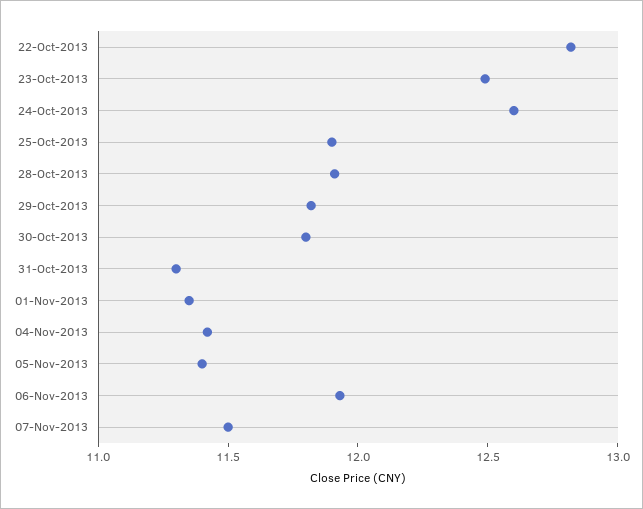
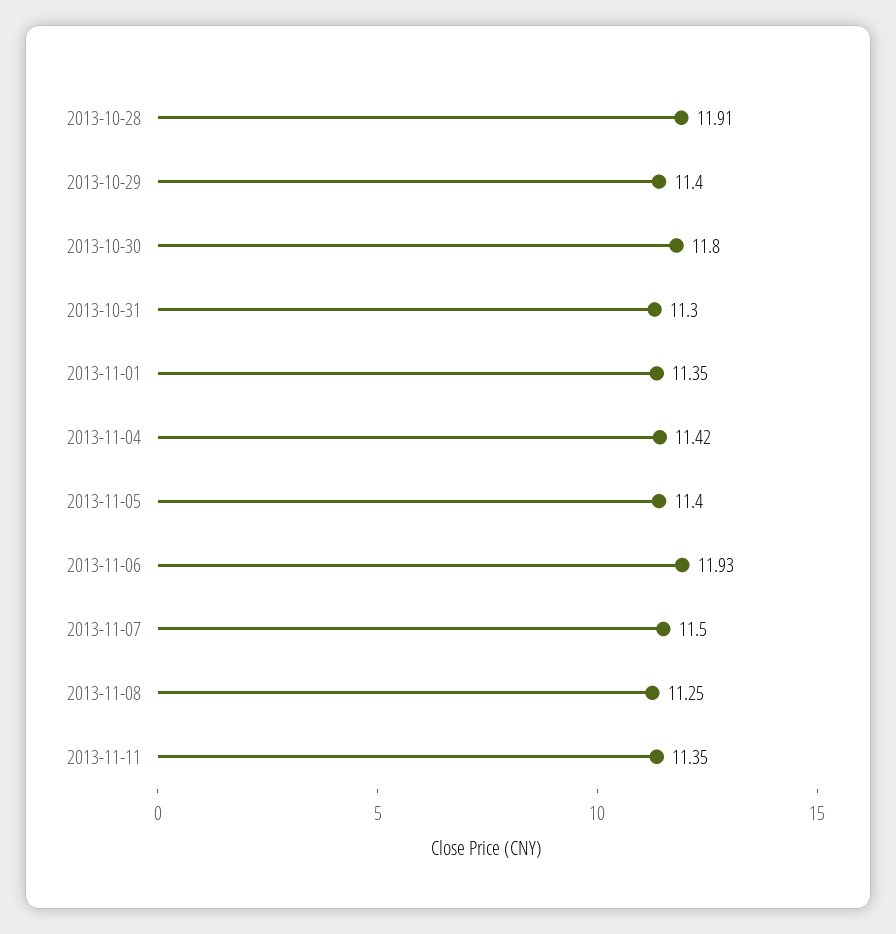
22-Oct-2013: 12.8 -> none
23-Oct-2013: 12.5 -> none
24-Oct-2013: 12.6 -> none
25-Oct-2013: 11.9 -> none
29-Oct-2013: 11.8 -> 11.4
2013-11-08: none -> 11.25
2013-11-11: none -> 11.35

